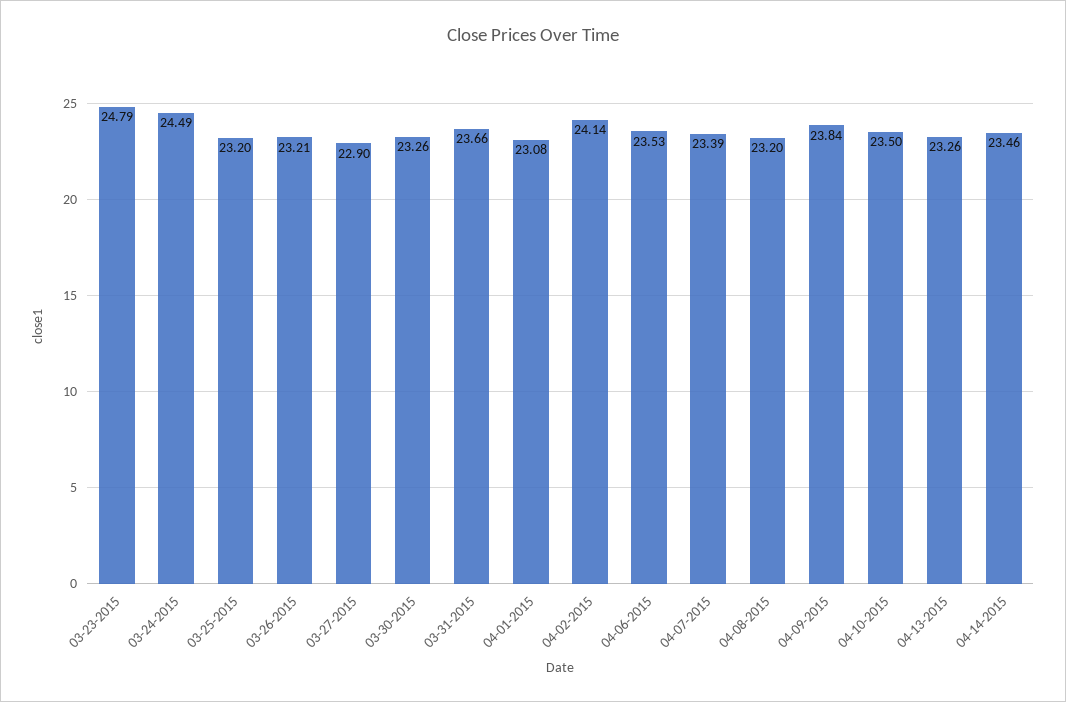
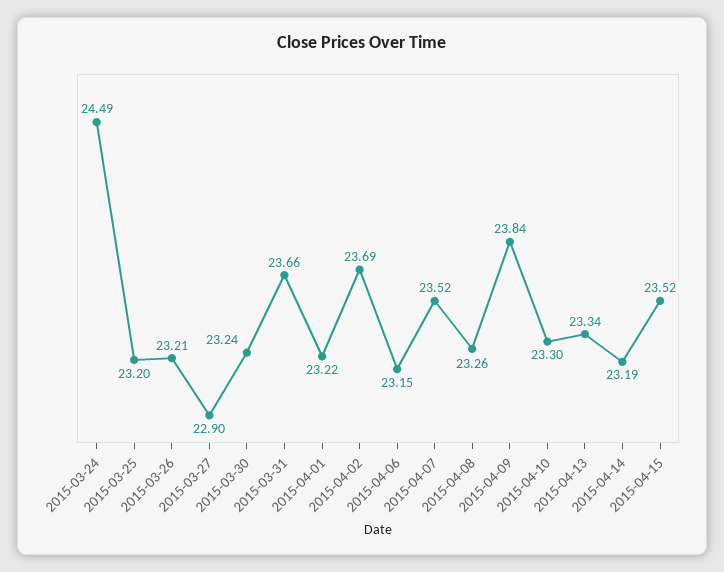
03-23-2015: 24.79 -> none
03-30-2015: 23.26 -> 23.24
04-01-2015: 23.08 -> 23.22
04-02-2015: 24.14 -> 23.69
04-06-2015: 23.53 -> 23.15
04-07-2015: 23.39 -> 23.52
04-08-2015: 23.2 -> 23.26
04-10-2015: 23.5 -> 23.3
04-13-2015: 23.26 -> 23.34
04-14-2015: 23.46 -> 23.19
2015-04-15: none -> 23.52

